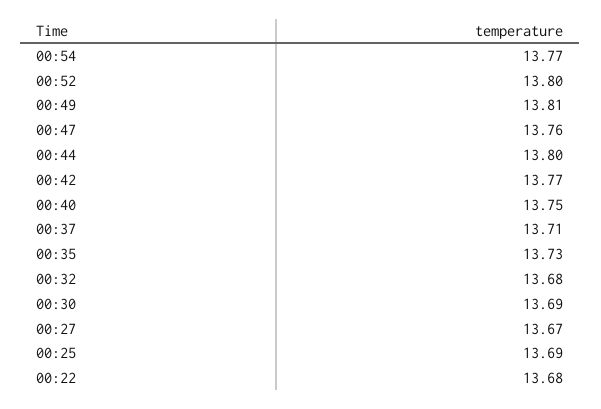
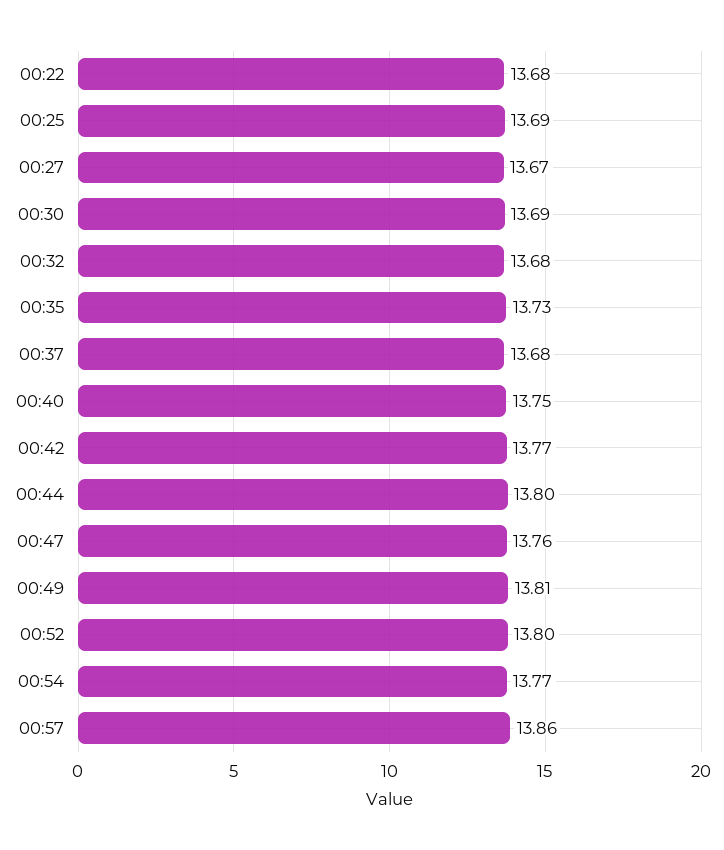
00:37: 13.71 -> 13.68
00:57: none -> 13.86

